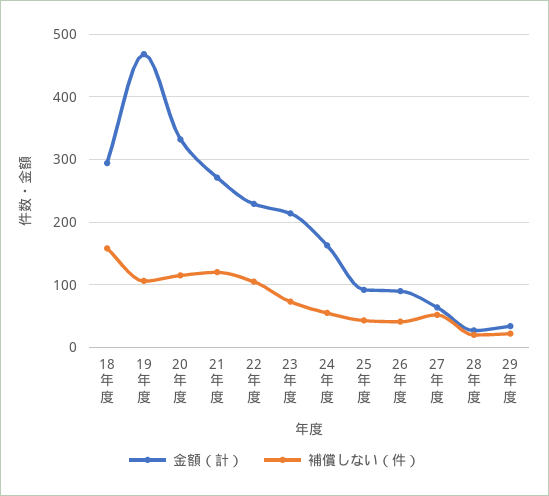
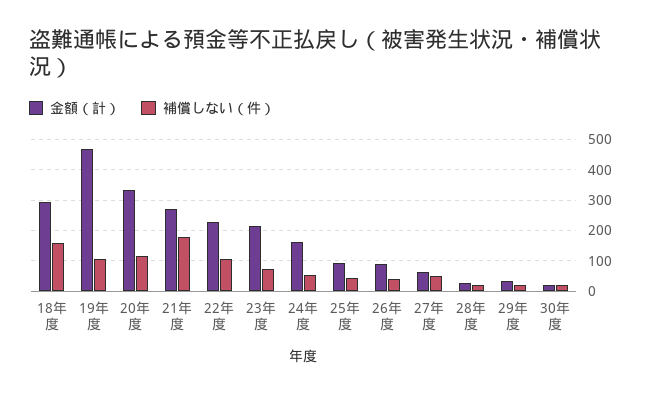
補償しない（件）, 21年度: 120 -> 180
金額（計）, 30年度: none -> 20
補償しない（件）, 30年度: none -> 20

